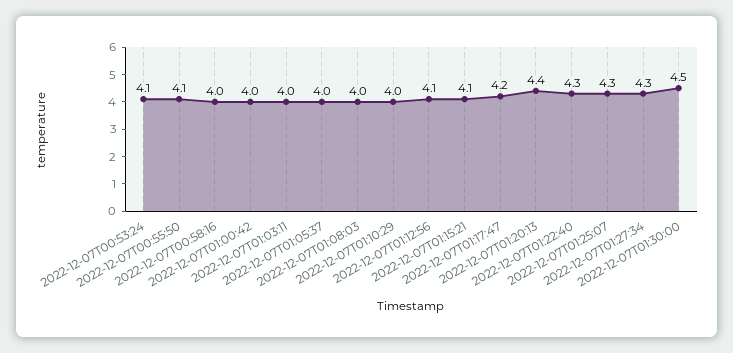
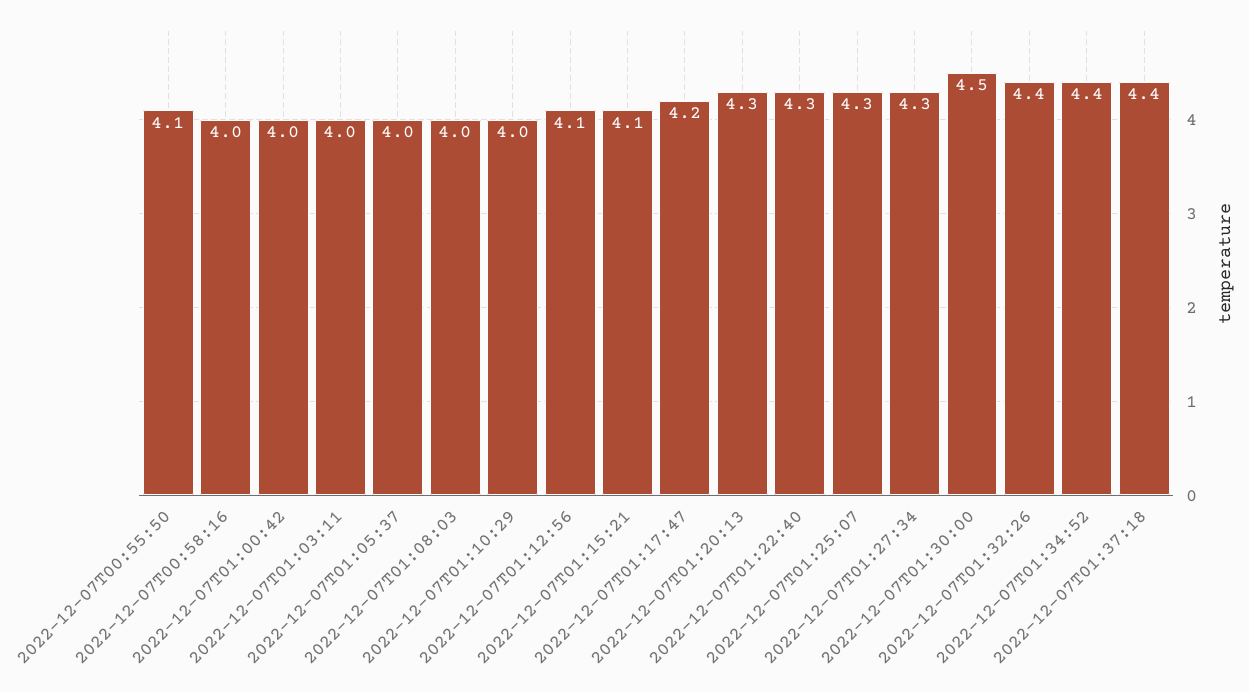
2022-12-07T00:53:24: 4.1 -> none
2022-12-07T01:20:13: 4.4 -> 4.3
2022-12-07T01:32:26: none -> 4.4
2022-12-07T01:34:52: none -> 4.4
2022-12-07T01:37:18: none -> 4.4

